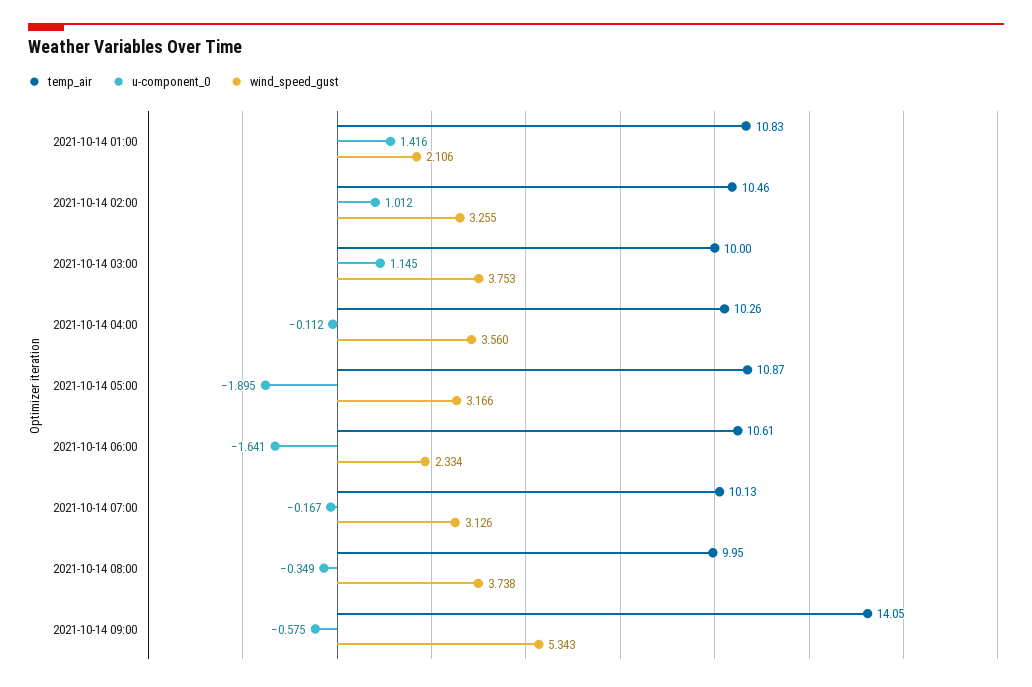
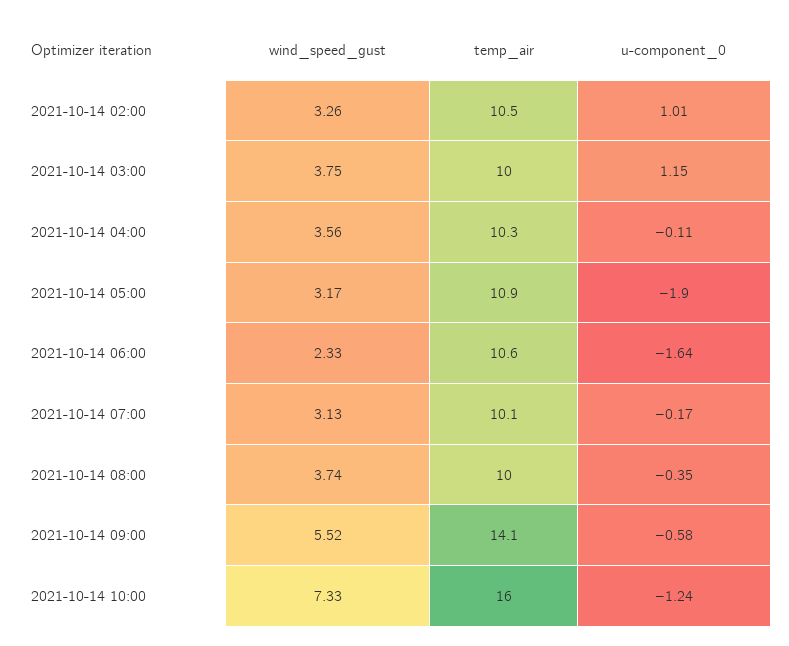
temp_air, 2021-10-14 01:00: 10.83 -> none
u-component_0, 2021-10-14 01:00: 1.416 -> none
wind_speed_gust, 2021-10-14 01:00: 2.106 -> none
wind_speed_gust, 2021-10-14 09:00: 5.343 -> 5.52
wind_speed_gust, 2021-10-14 10:00: none -> 7.33
temp_air, 2021-10-14 10:00: none -> 16
u-component_0, 2021-10-14 10:00: none -> -1.24

